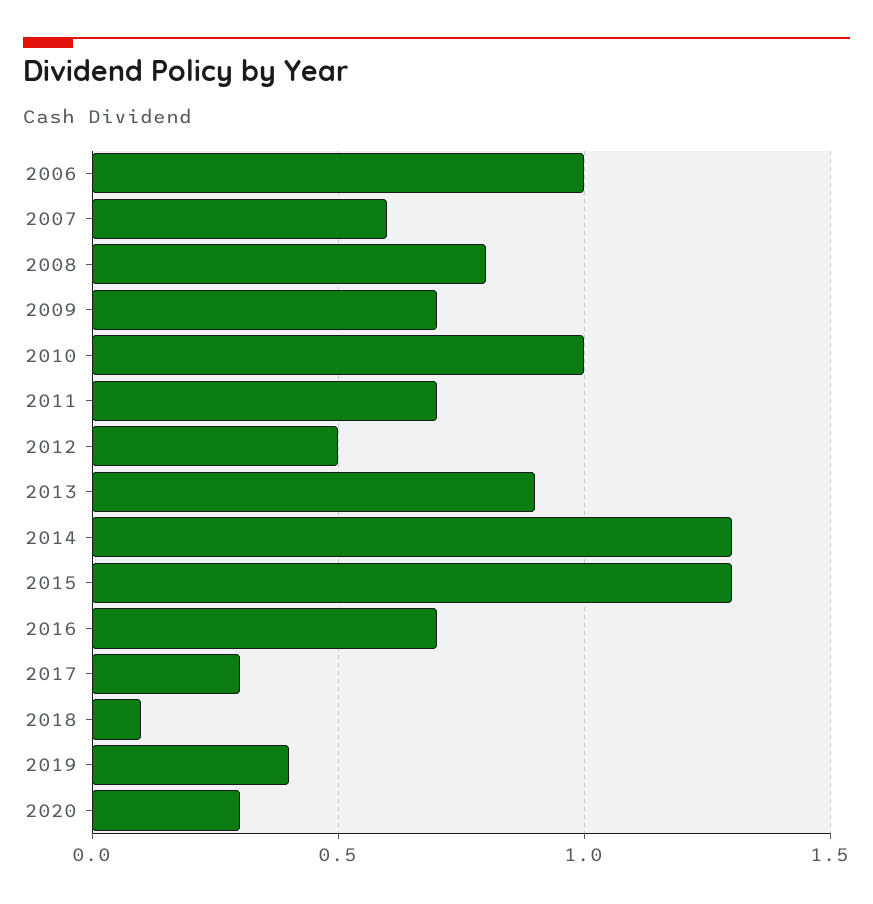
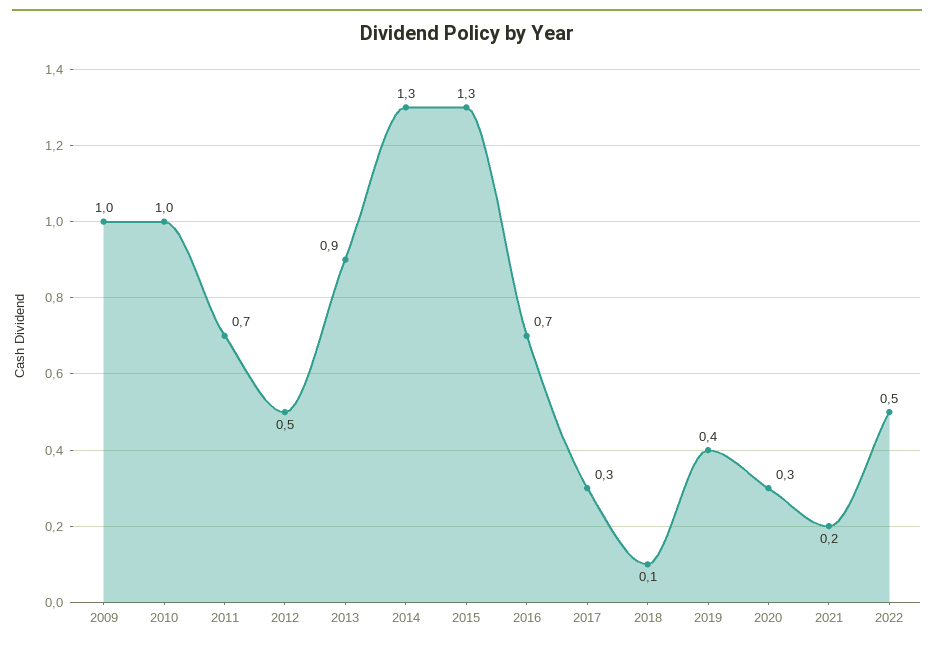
2006: 1 -> none
2007: 0.6 -> none
2008: 0.8 -> none
2009: 0.7 -> 1
2021: none -> 0.2
2022: none -> 0.5

